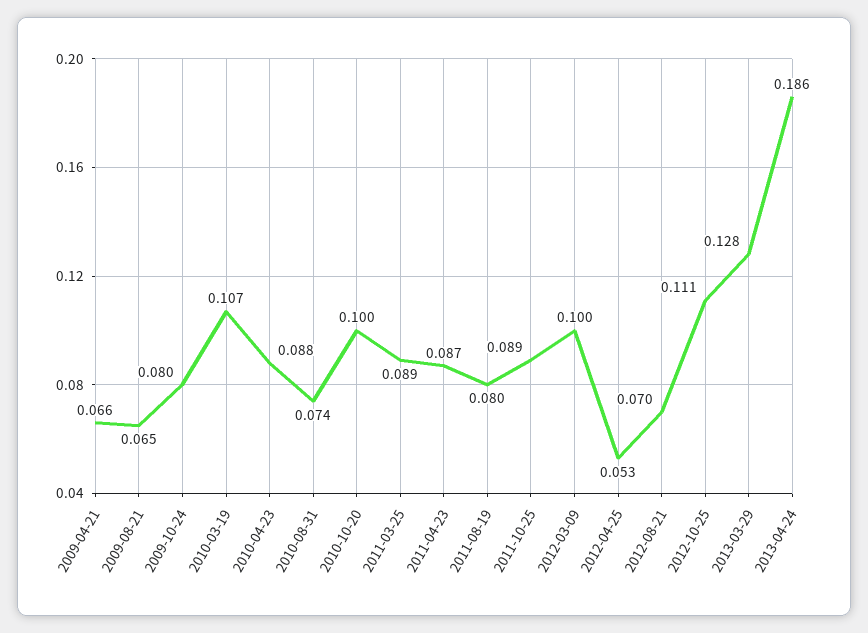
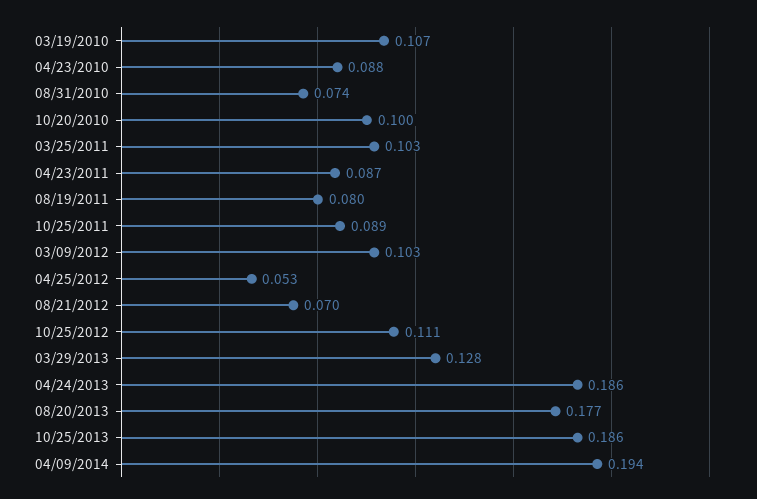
2009-04-21: 0.066 -> none
2009-08-21: 0.065 -> none
2009-10-24: 0.08 -> none
2011-03-25: 0.089 -> 0.103
2012-03-09: 0.1 -> 0.103
08/20/2013: none -> 0.177
10/25/2013: none -> 0.186
04/09/2014: none -> 0.194

